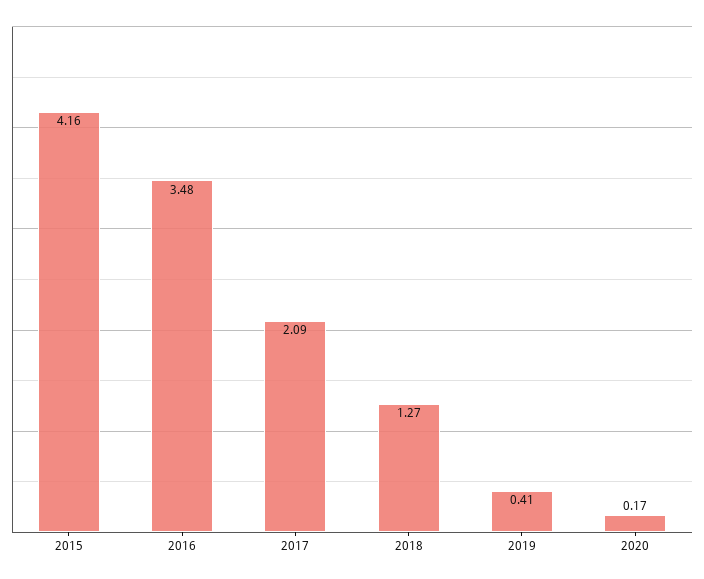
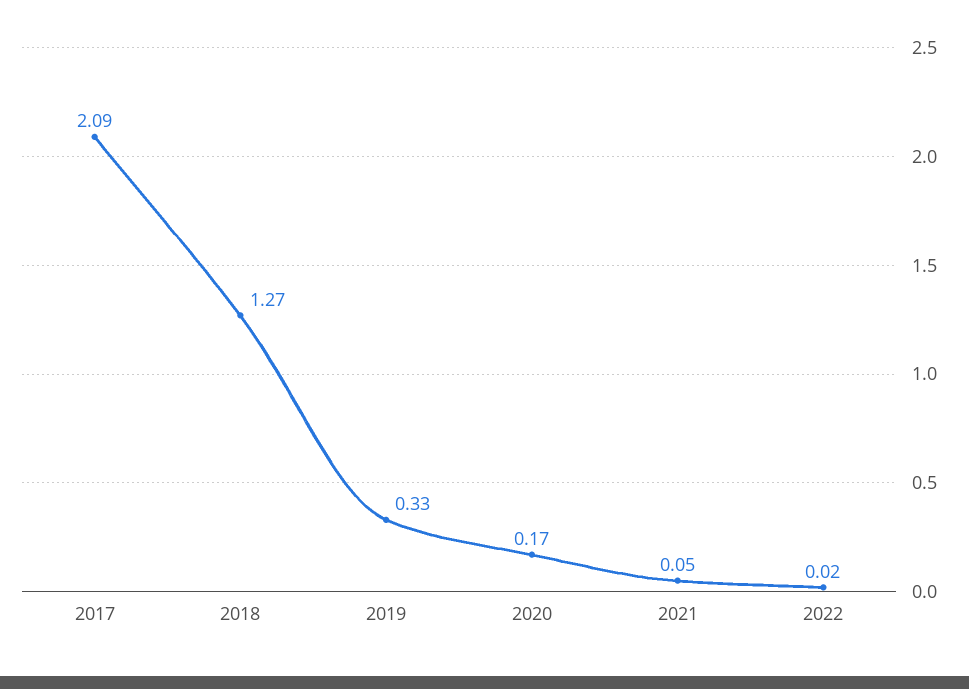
2015: 4.16 -> none
2016: 3.48 -> none
2019: 0.41 -> 0.33
2021: none -> 0.05
2022: none -> 0.02

